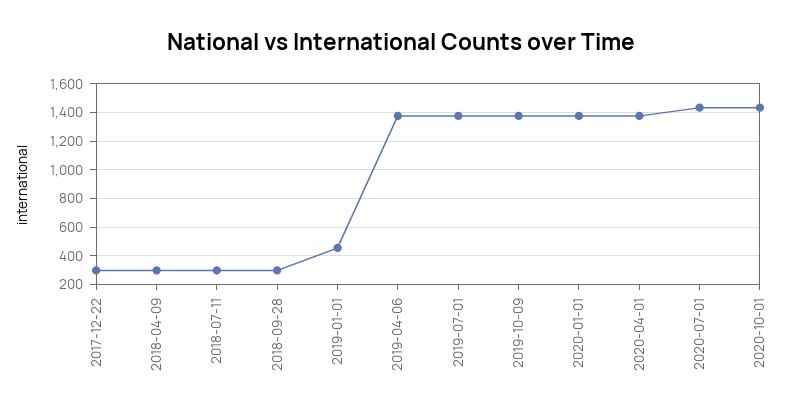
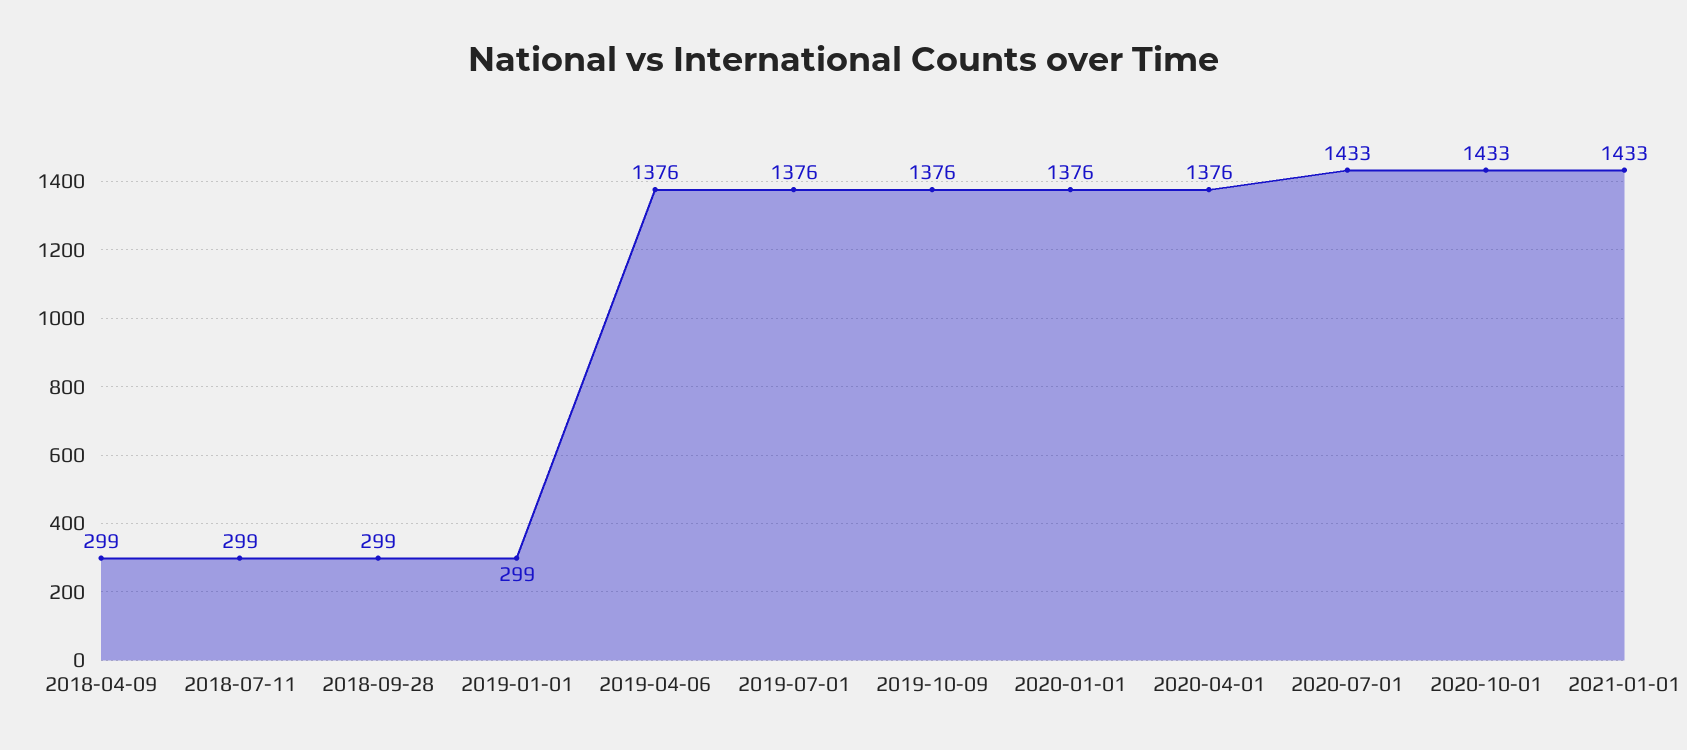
2017-12-22: 300 -> none
2019-01-01: 450 -> 299
2021-01-01: none -> 1433

